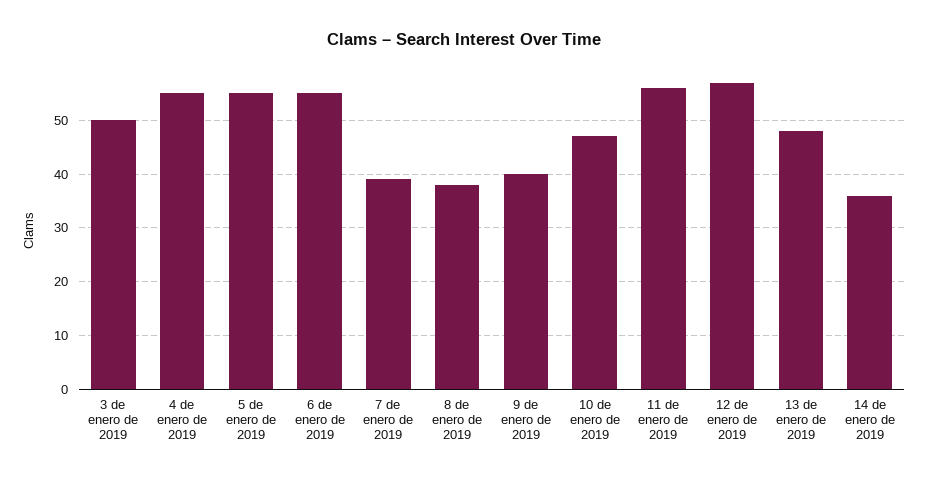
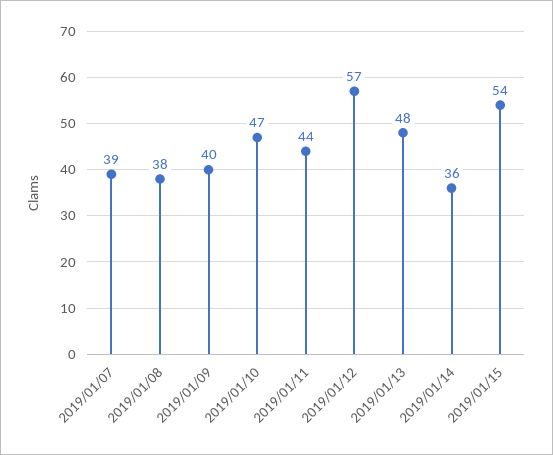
3 de enero de 2019: 50 -> none
4 de enero de 2019: 55 -> none
5 de enero de 2019: 55 -> none
6 de enero de 2019: 55 -> none
11 de enero de 2019: 55 -> 44
2019/01/15: none -> 54

